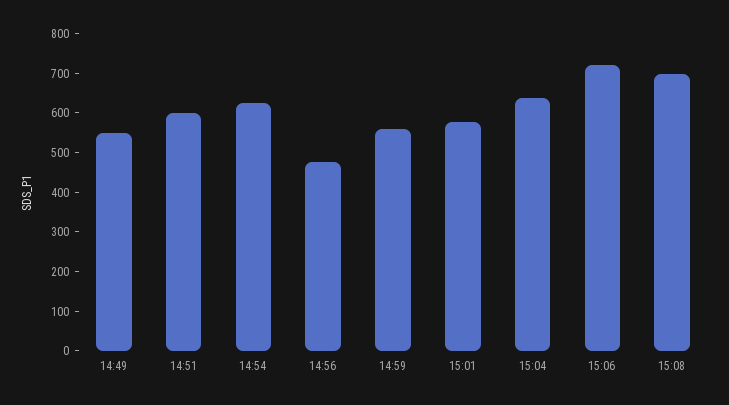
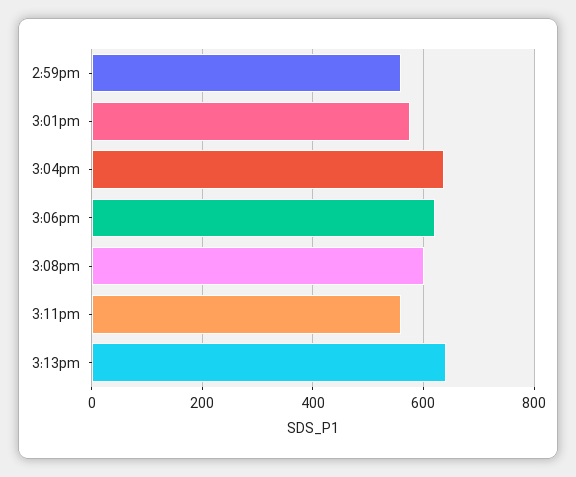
14:49: 550 -> none
14:51: 600 -> none
14:54: 625 -> none
14:56: 475 -> none
15:06: 725 -> 620
15:08: 700 -> 600
3:11pm: none -> 560
3:13pm: none -> 640

